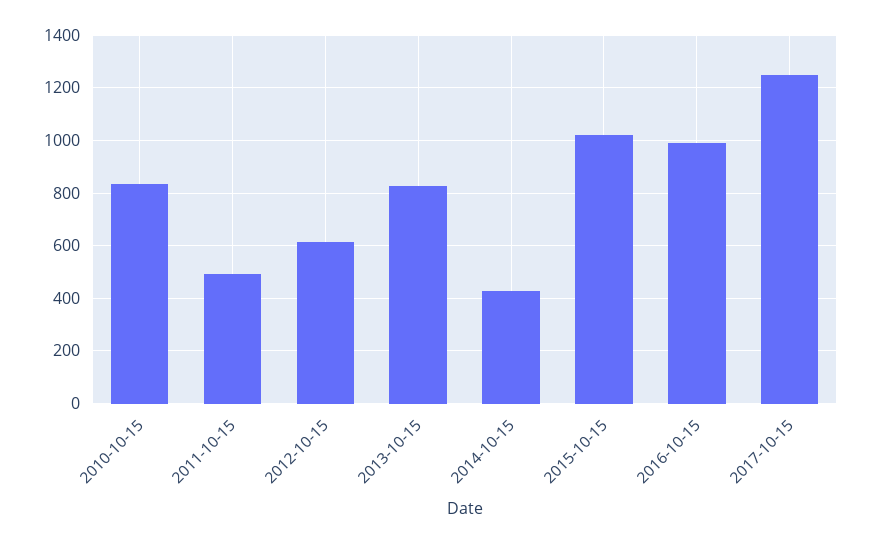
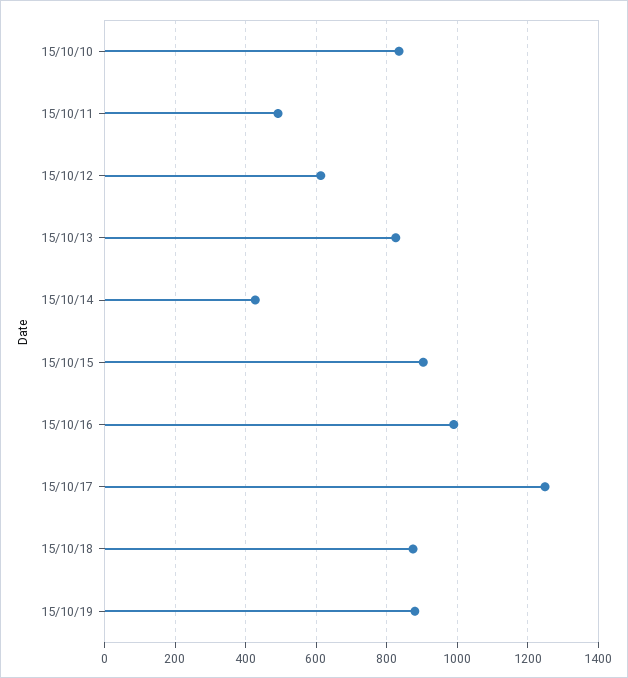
2015-10-15: 1025 -> 900
15/10/18: none -> 880
15/10/19: none -> 880

